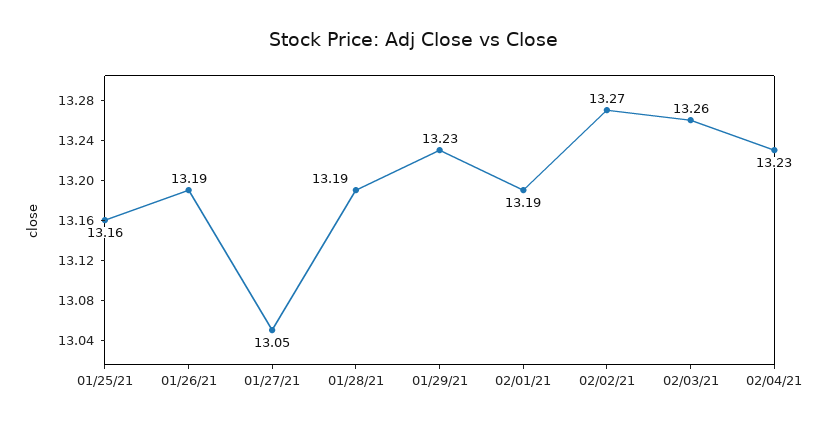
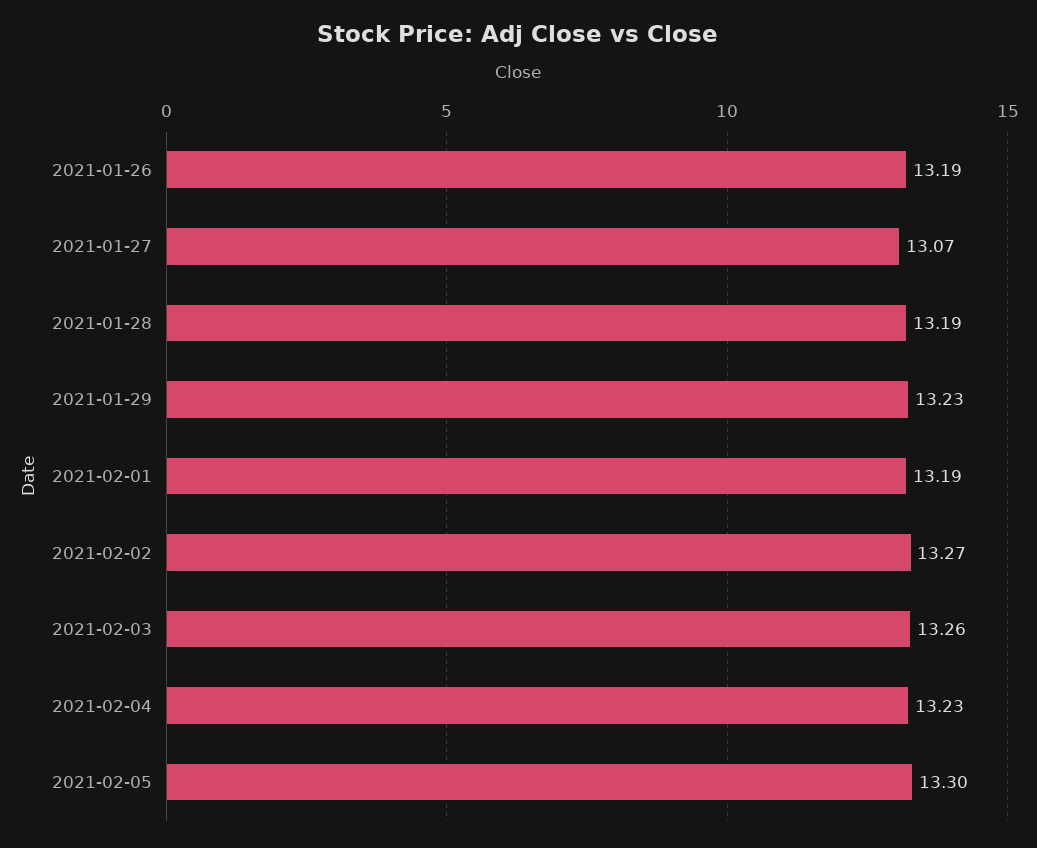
01/25/21: 13.16 -> none
01/27/21: 13.05 -> 13.07
2021-02-05: none -> 13.3

